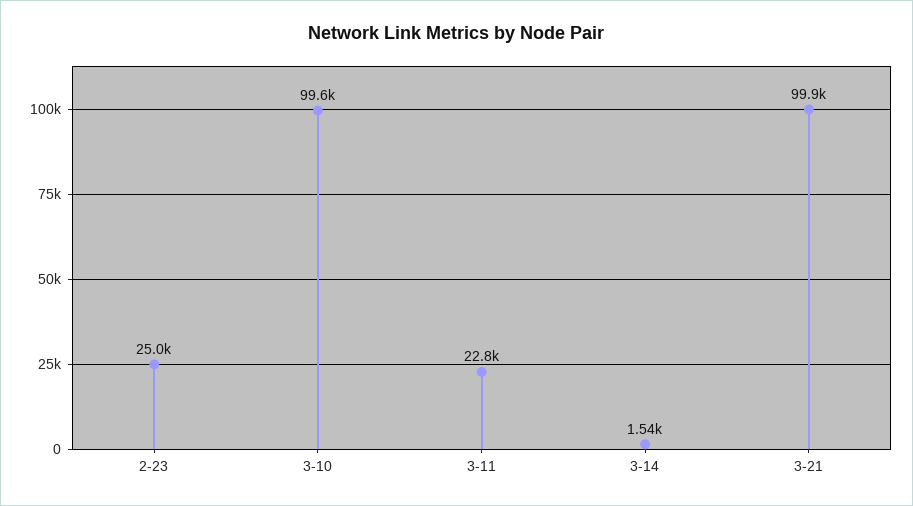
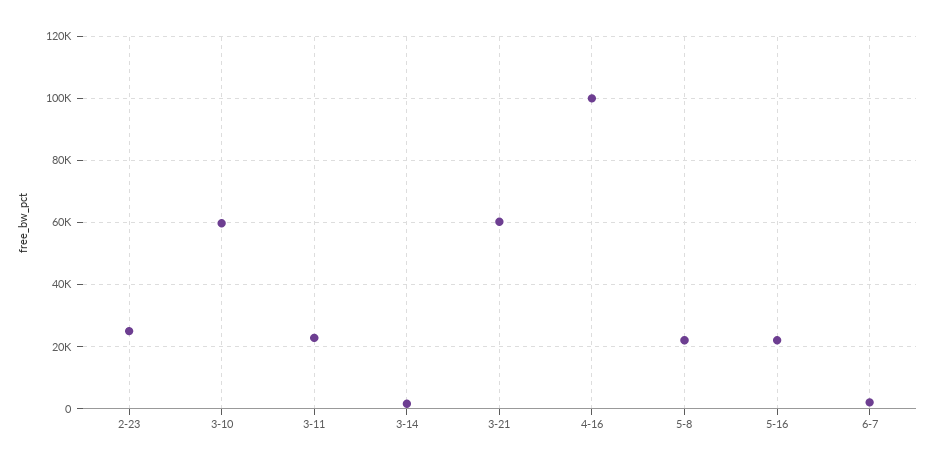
3-10: 99600 -> 60000
3-21: 99900 -> 60000
4-16: none -> 100000
5-8: none -> 22000
5-16: none -> 22000
6-7: none -> 2000

